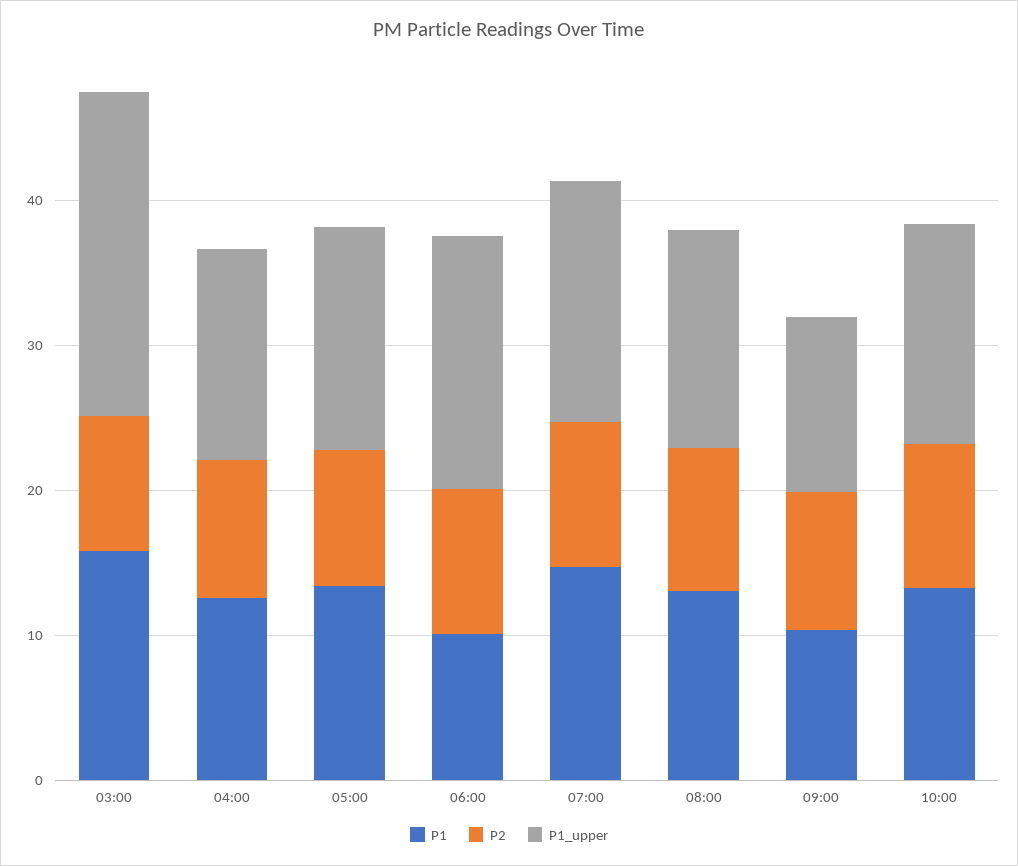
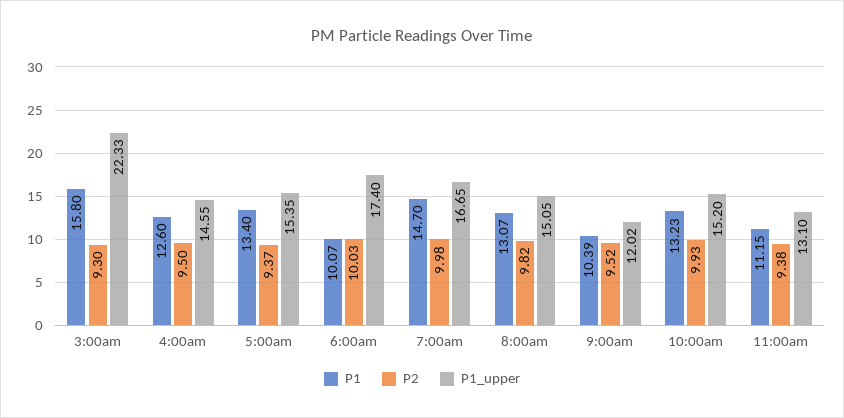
P1, 11:00am: none -> 11.15
P2, 11:00am: none -> 9.38
P1_upper, 11:00am: none -> 13.1

